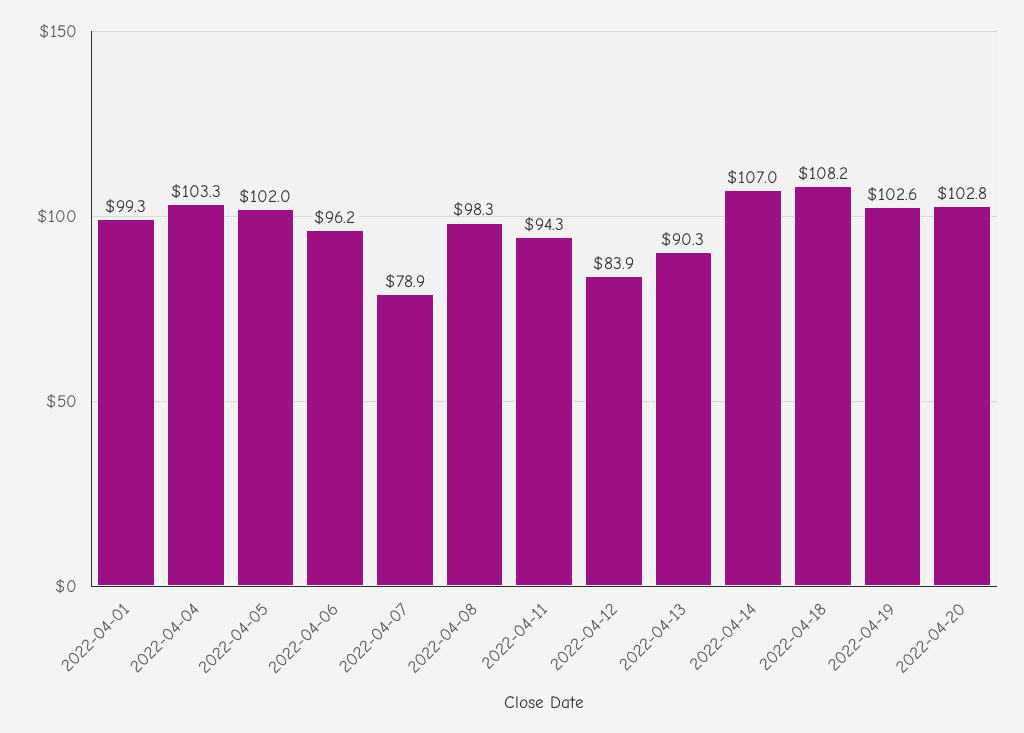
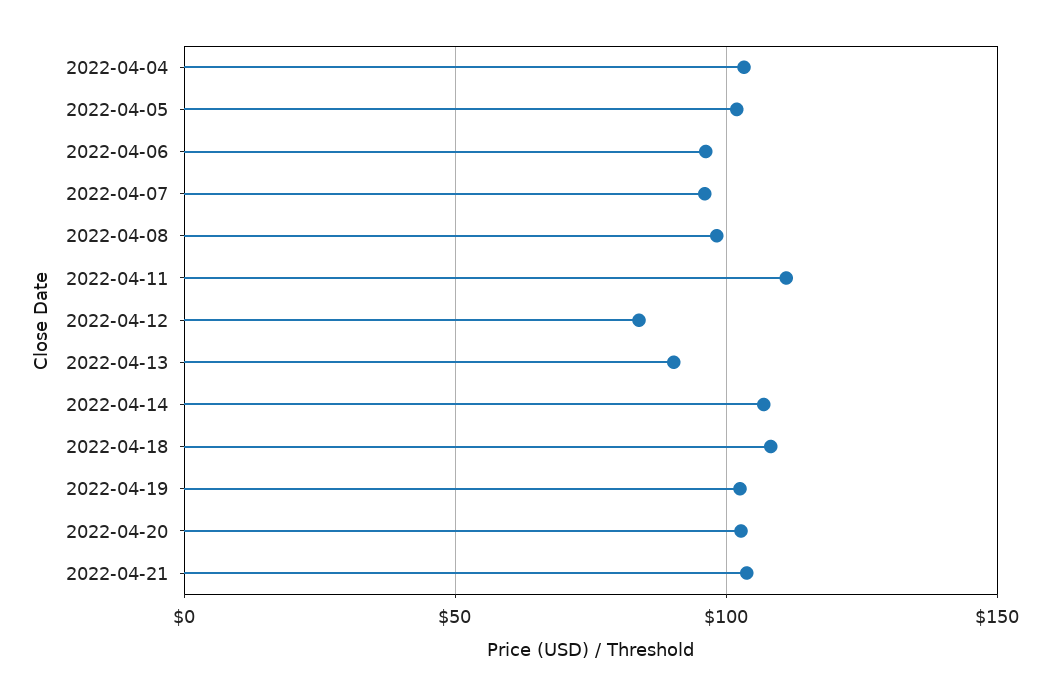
2022-04-01: 99.3 -> none
2022-04-07: 78.9 -> 95
2022-04-11: 94.3 -> 110
2022-04-21: none -> 105

